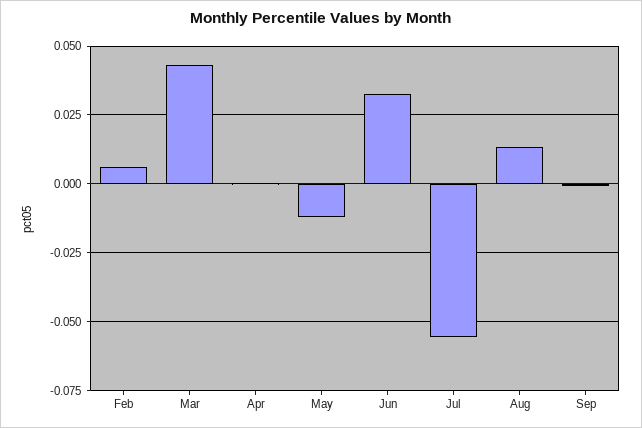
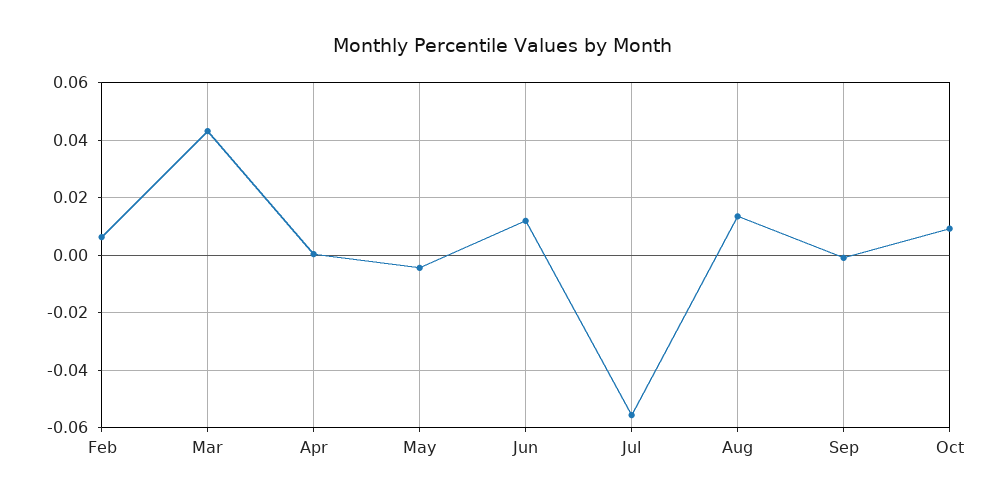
May: -0.0125 -> -0.005
Jun: 0.0325 -> 0.0125
Oct: none -> 0.01

